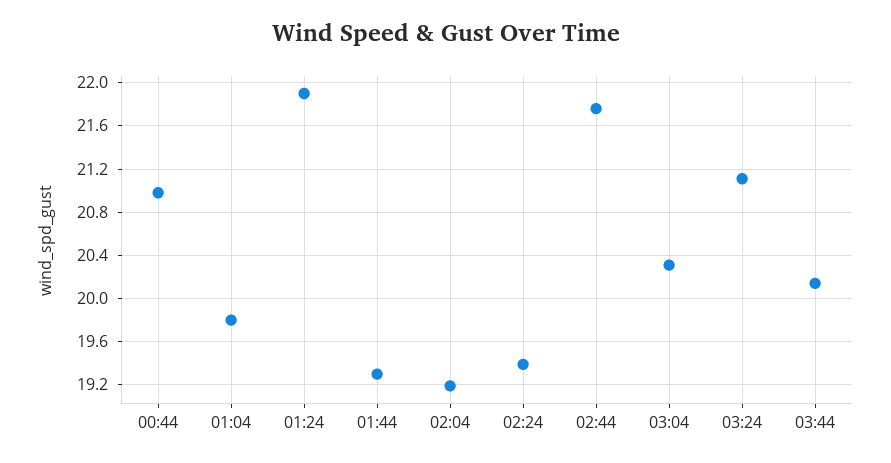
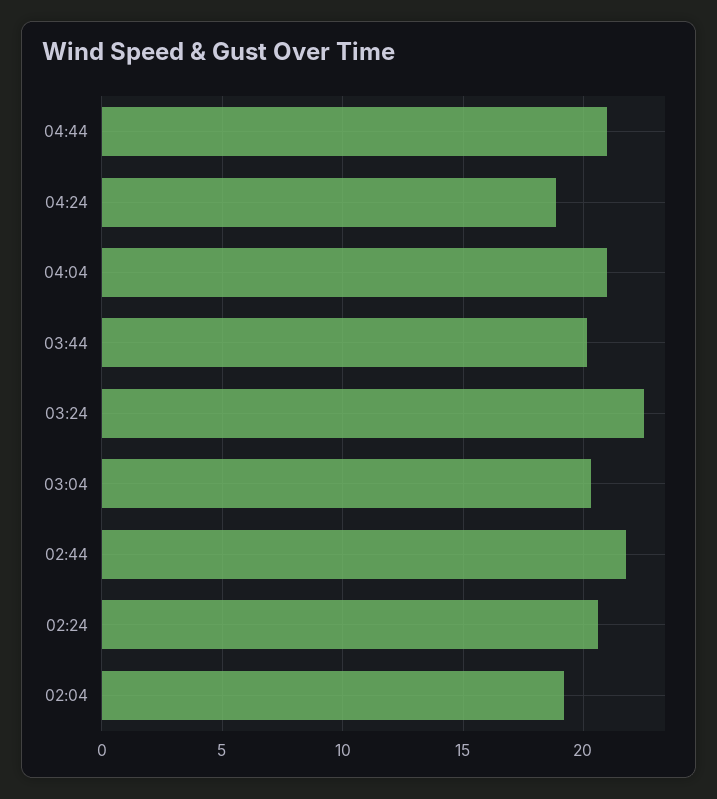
00:44: 21 -> none
01:04: 19.8 -> none
01:24: 21.9 -> none
01:44: 19.3 -> none
02:24: 19.4 -> 20.5
03:24: 21.1 -> 22.5
04:44: none -> 21
04:24: none -> 19
04:04: none -> 21

